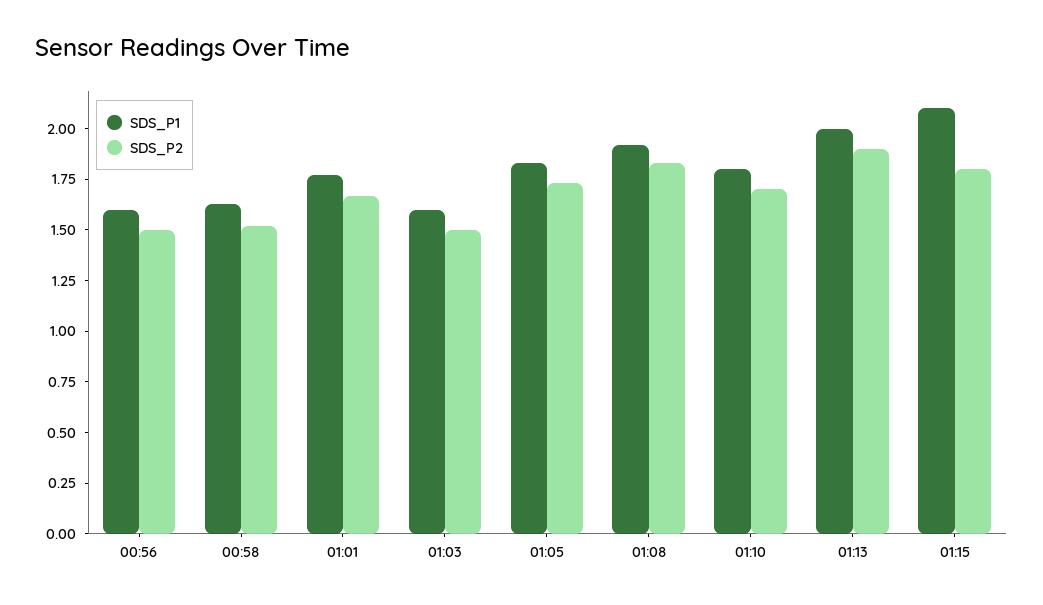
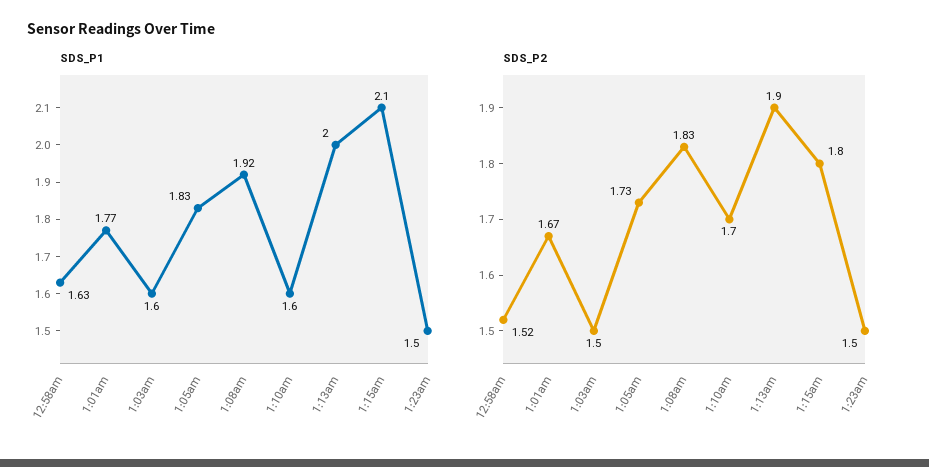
SDS_P1, 00:56: 1.6 -> none
SDS_P2, 00:56: 1.5 -> none
SDS_P1, 01:10: 1.8 -> 1.6
SDS_P1, 1:23am: none -> 1.5
SDS_P2, 1:23am: none -> 1.5

